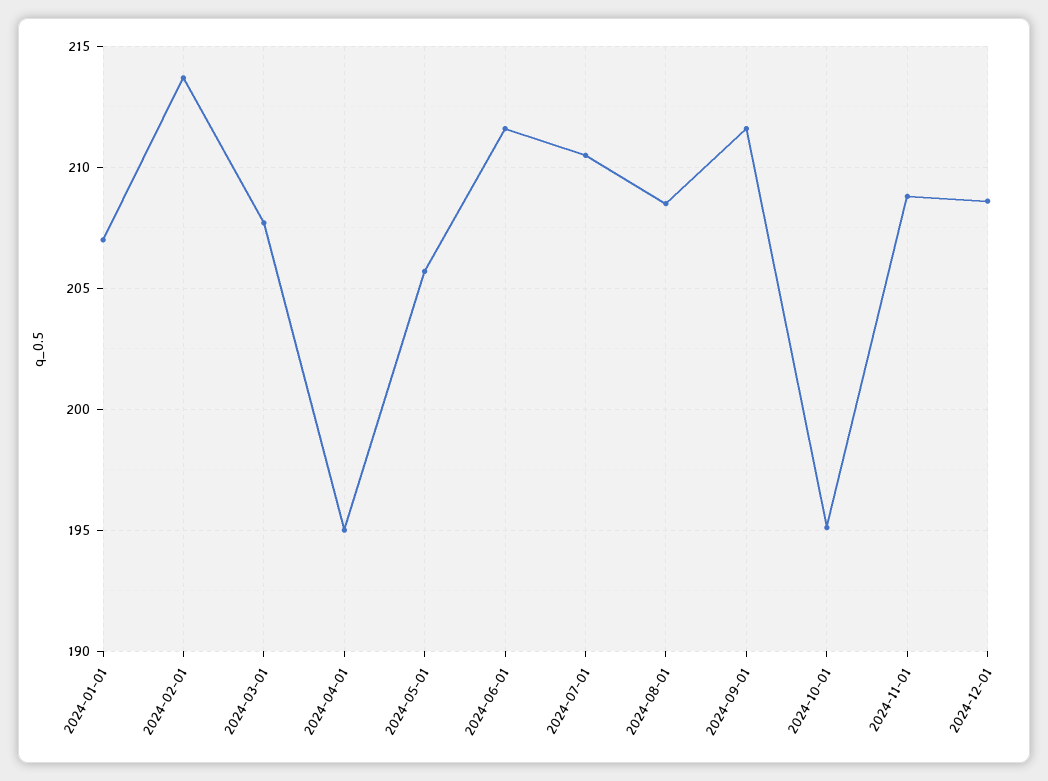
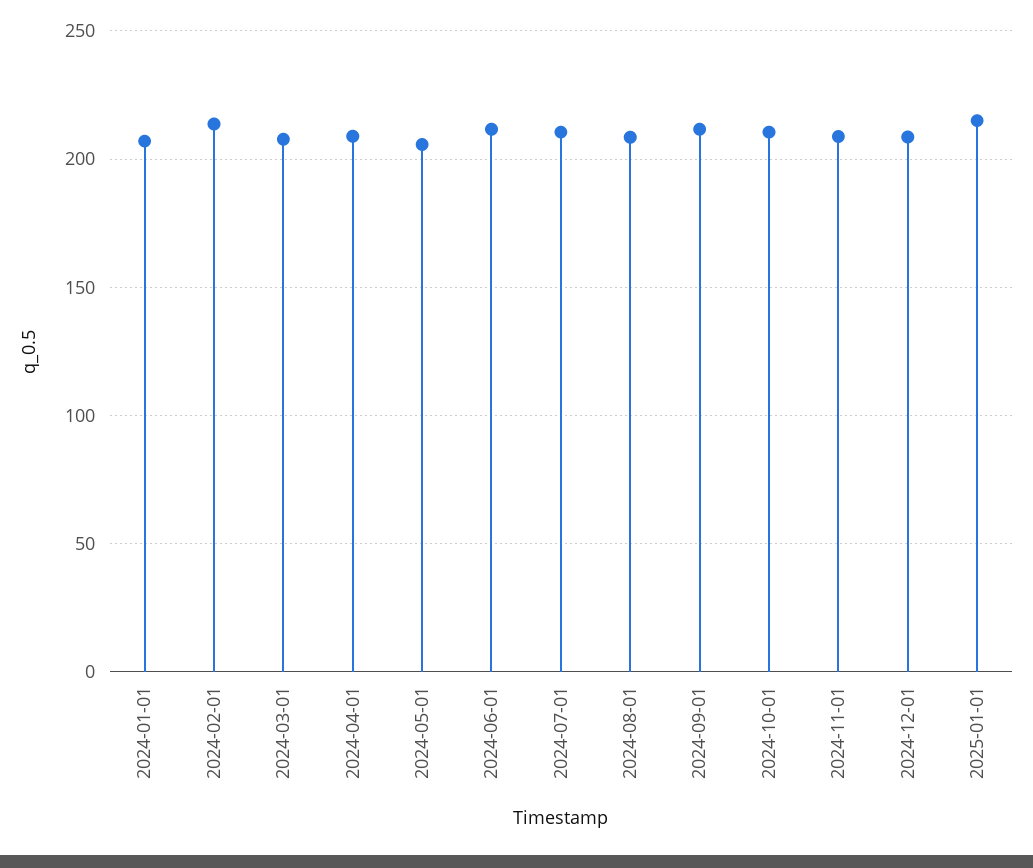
2024-04-01: 195 -> 210
2024-10-01: 195 -> 210
2025-01-01: none -> 215

